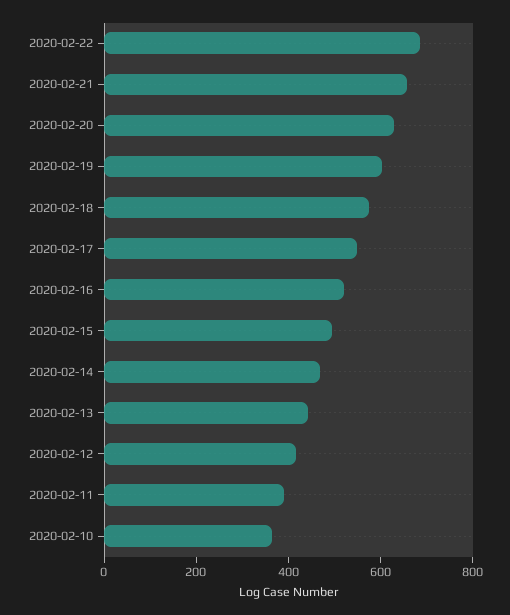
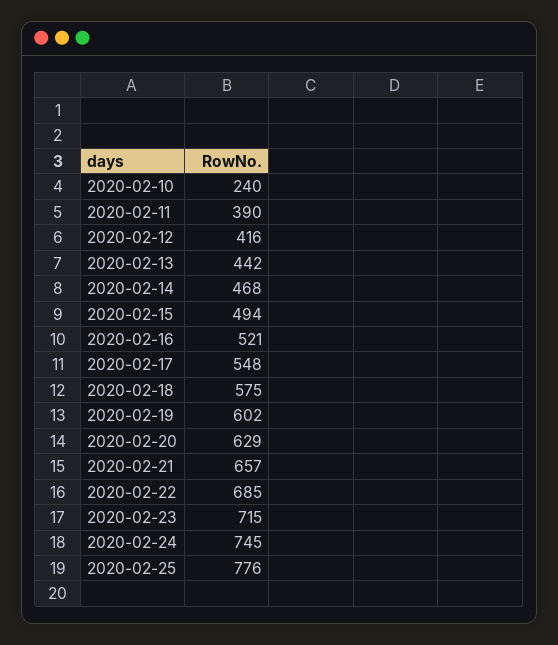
2020-02-10: 350 -> 240
2020-02-23: none -> 715
2020-02-24: none -> 745
2020-02-25: none -> 776

